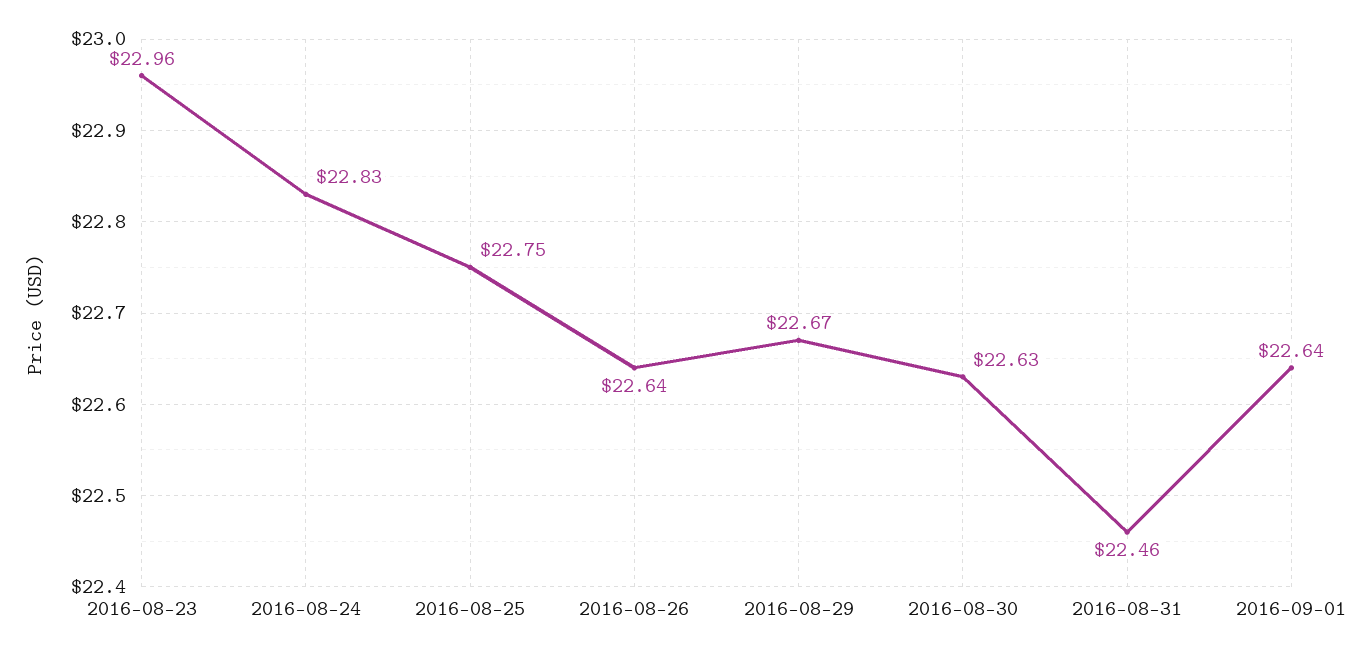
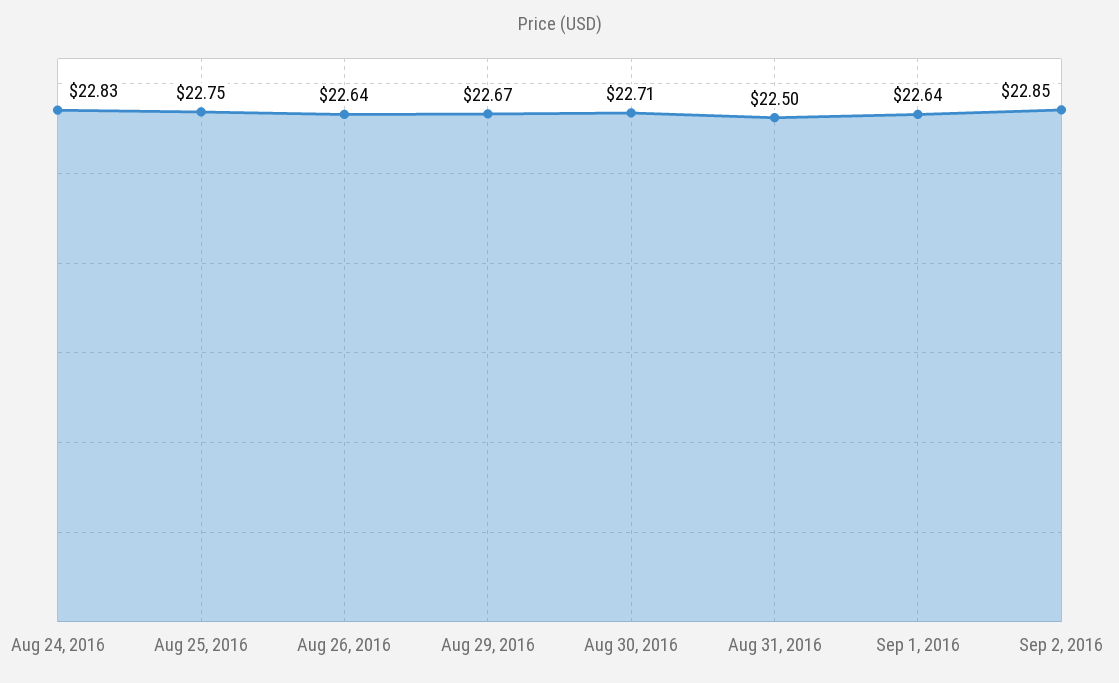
2016-08-23: 22.96 -> none
2016-08-30: 22.63 -> 22.71
2016-08-31: 22.46 -> 22.5
Sep 2, 2016: none -> 22.85

